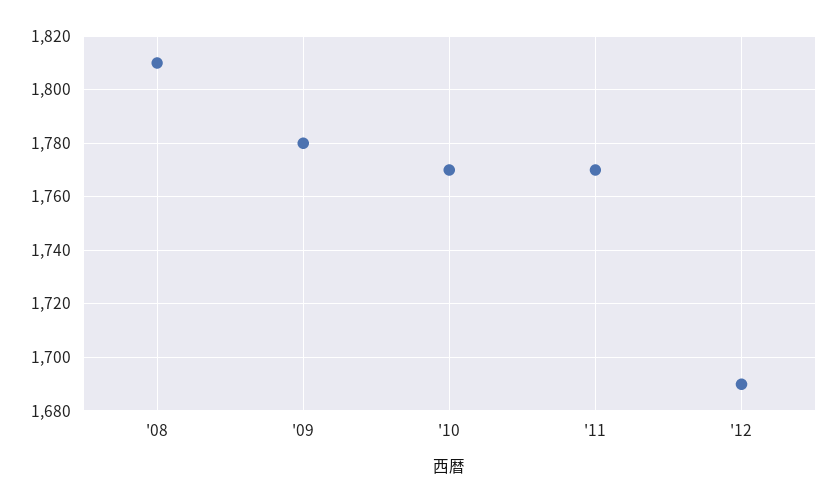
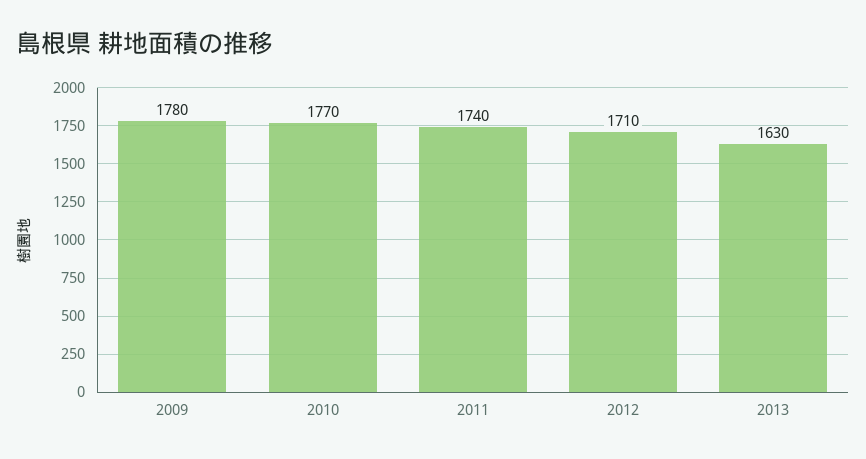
'08: 1810 -> none
'11: 1770 -> 1740
'12: 1690 -> 1710
2013: none -> 1630

